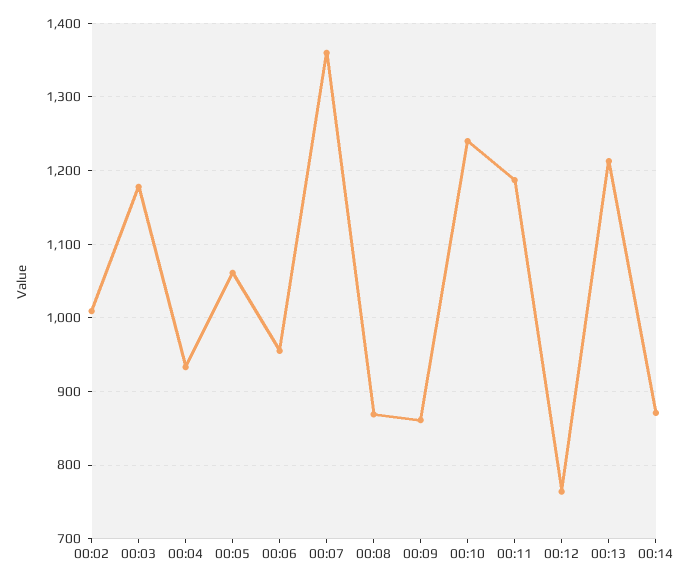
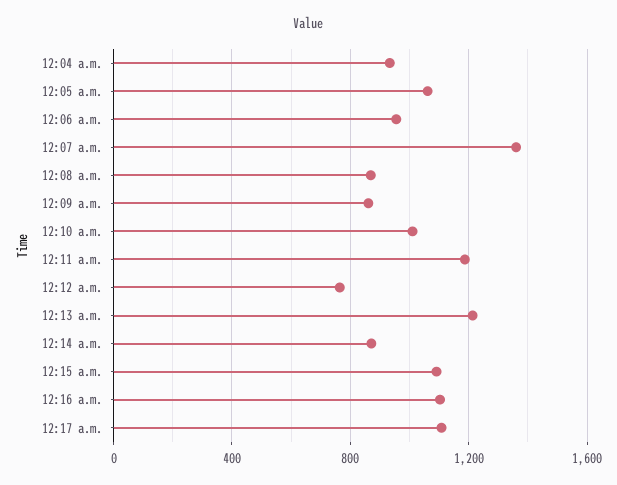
00:02: 1010 -> none
00:03: 1180 -> none
00:10: 1240 -> 1000
12:15 a.m.: none -> 1100
12:16 a.m.: none -> 1100
12:17 a.m.: none -> 1100

